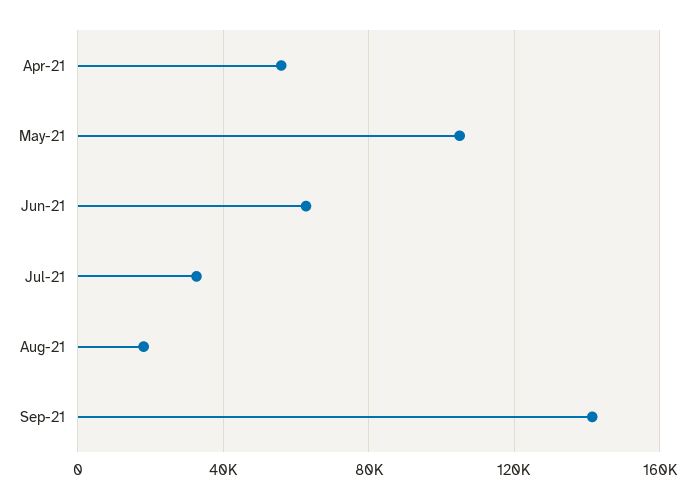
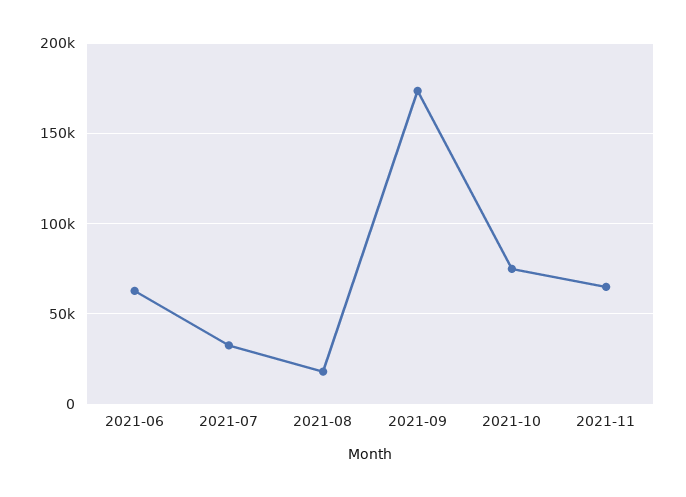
Apr-21: 55000 -> none
May-21: 105000 -> none
Sep-21: 140000 -> 175000
2021-10: none -> 75000
2021-11: none -> 65000

